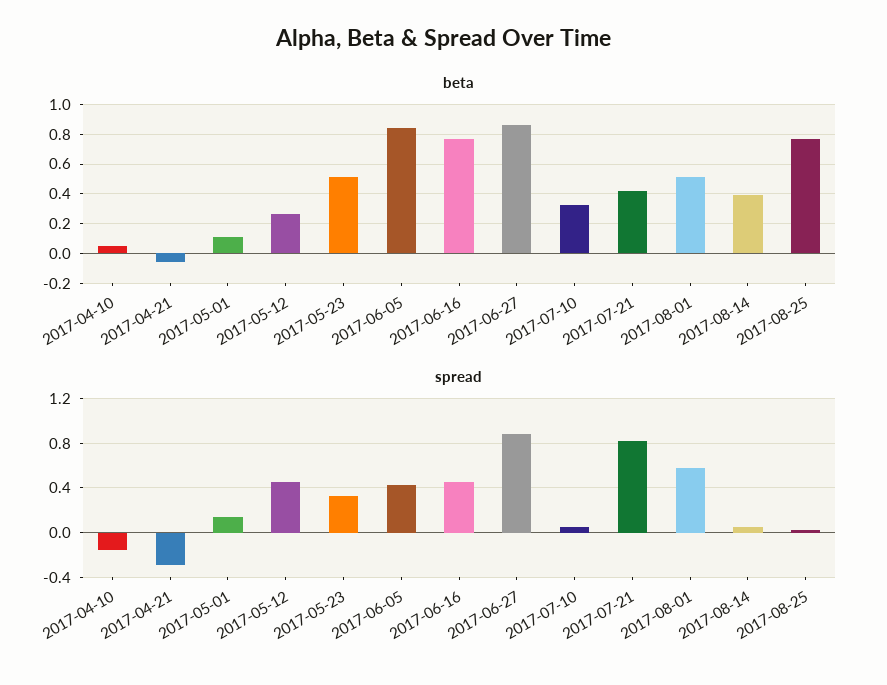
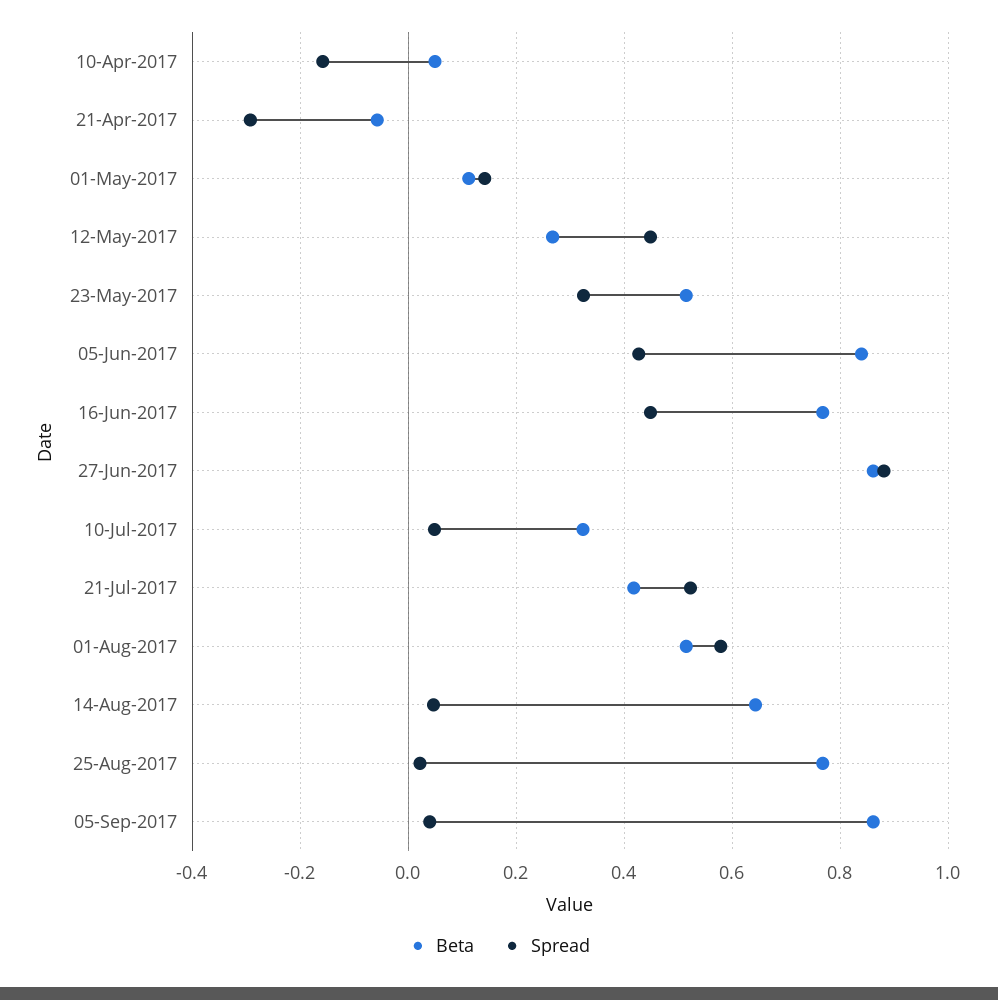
beta, 2017-08-14: 0.4 -> 0.64
spread, 2017-07-21: 0.8 -> 0.52
beta, 05-Sep-2017: none -> 0.86
spread, 05-Sep-2017: none -> 0.04

